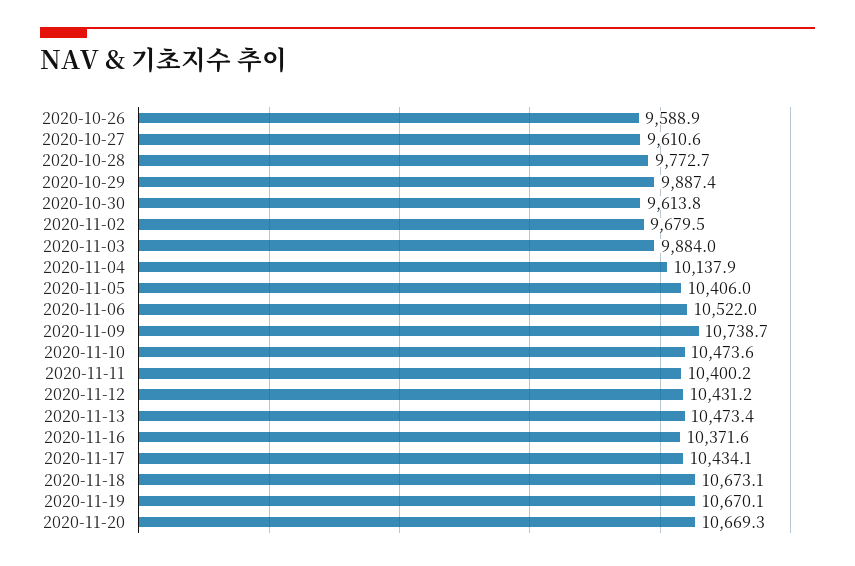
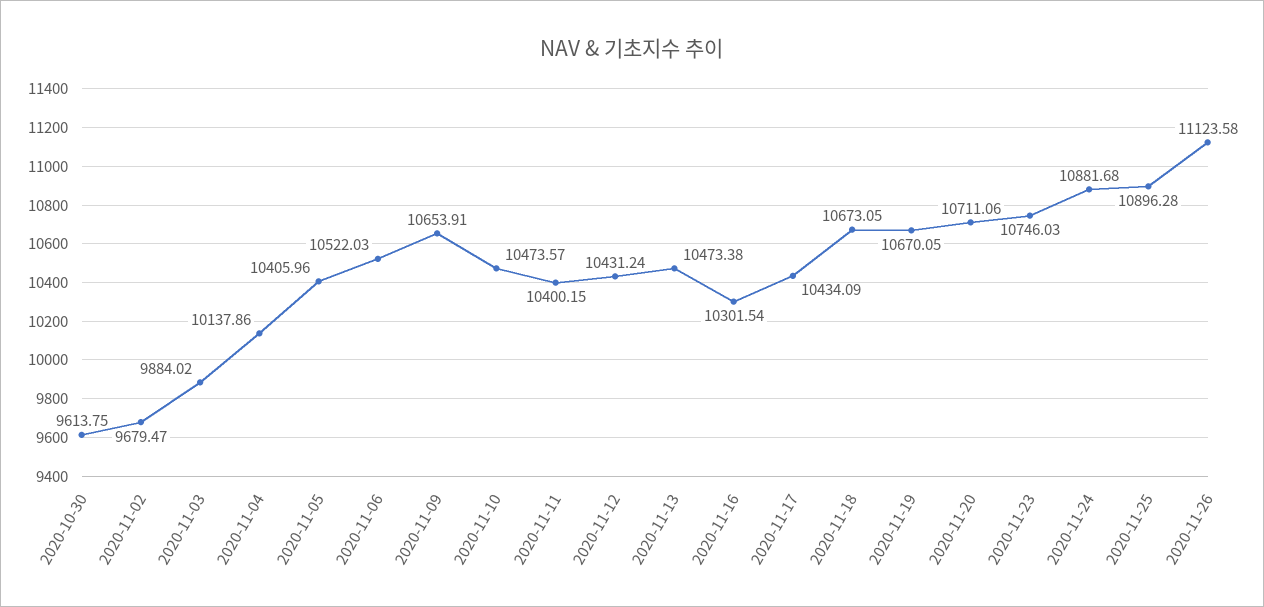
2020-10-26: 9588.9 -> none
2020-10-27: 9610.6 -> none
2020-10-28: 9772.7 -> none
2020-10-29: 9887.4 -> none
2020-11-09: 10738.7 -> 10653.91
2020-11-16: 10371.6 -> 10301.54
2020-11-20: 10669.3 -> 10711.06
2020-11-23: none -> 10746.03
2020-11-24: none -> 10881.68
2020-11-25: none -> 10896.28
2020-11-26: none -> 11123.58

